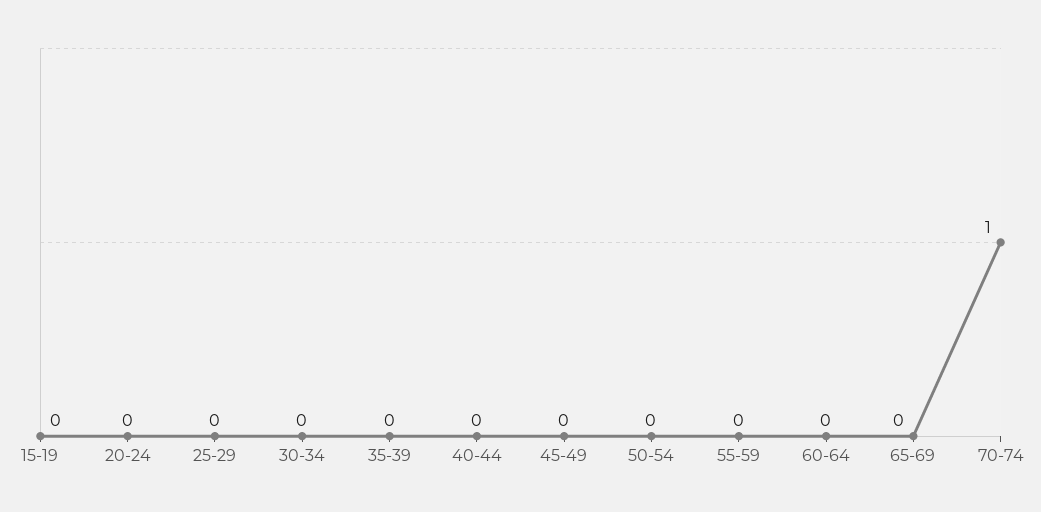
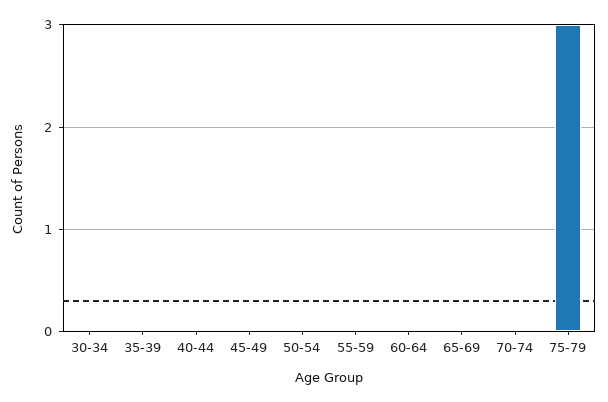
15-19: 0 -> none
20-24: 0 -> none
25-29: 0 -> none
70-74: 1 -> 0
75-79: none -> 3

